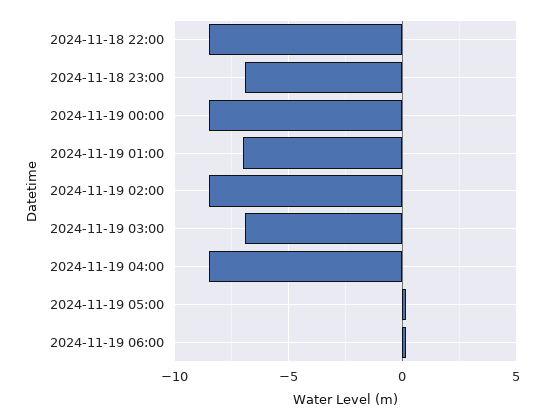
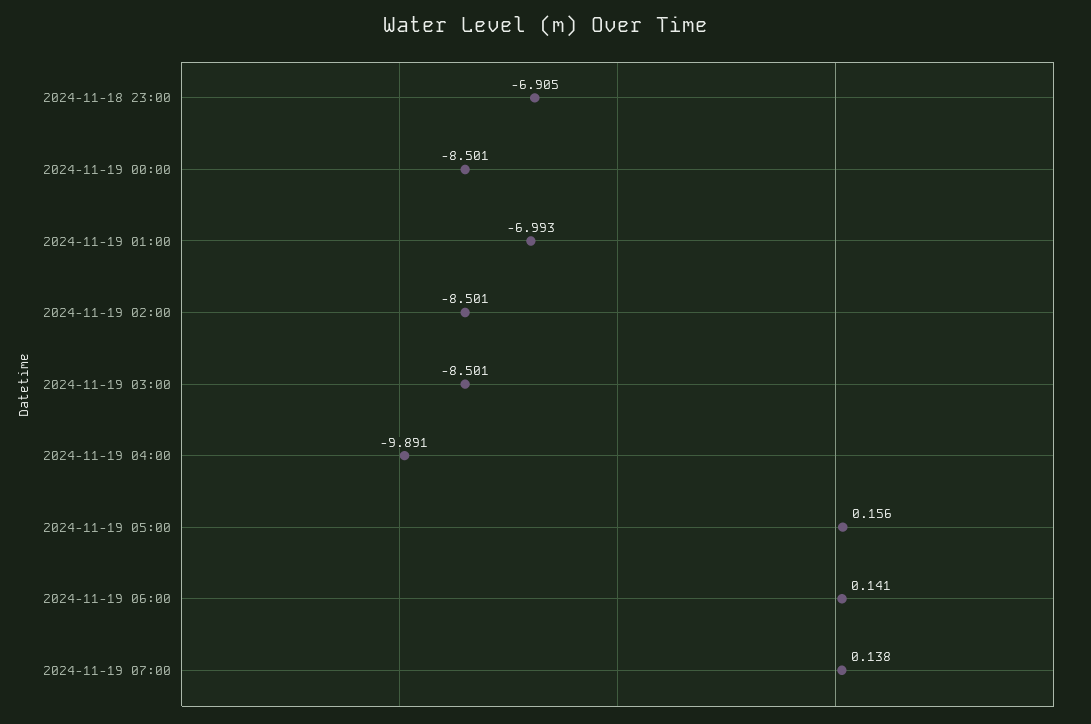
2024-11-18 22:00: -8.5 -> none
2024-11-19 03:00: -7 -> -8.501
2024-11-19 04:00: -8.5 -> -9.891
2024-11-19 07:00: none -> 0.138

